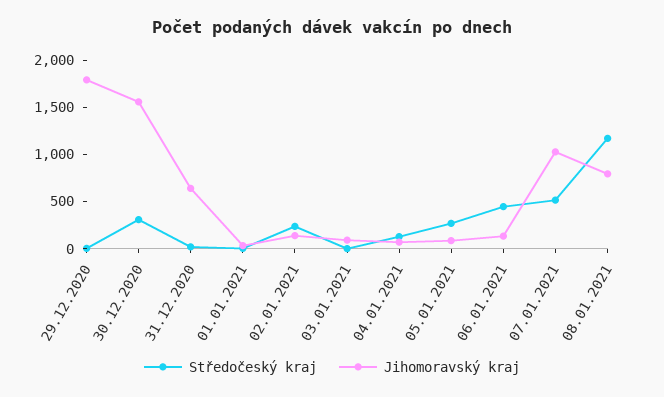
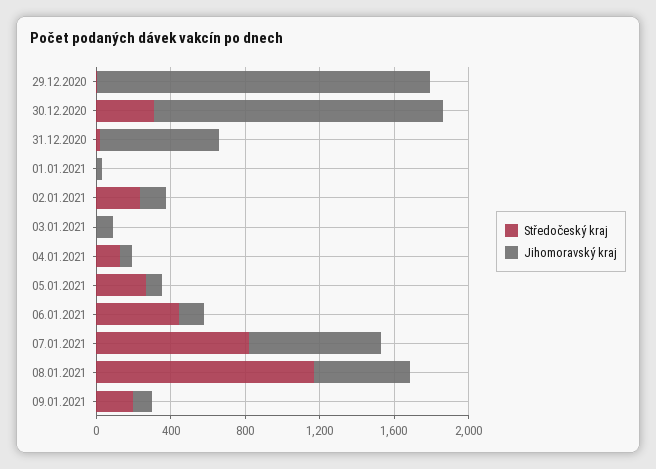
Středočeský kraj, 07.01.2021: 500 -> 800
Jihomoravský kraj, 07.01.2021: 1000 -> 700
Jihomoravský kraj, 08.01.2021: 800 -> 500
Středočeský kraj, 09.01.2021: none -> 200
Jihomoravský kraj, 09.01.2021: none -> 100

